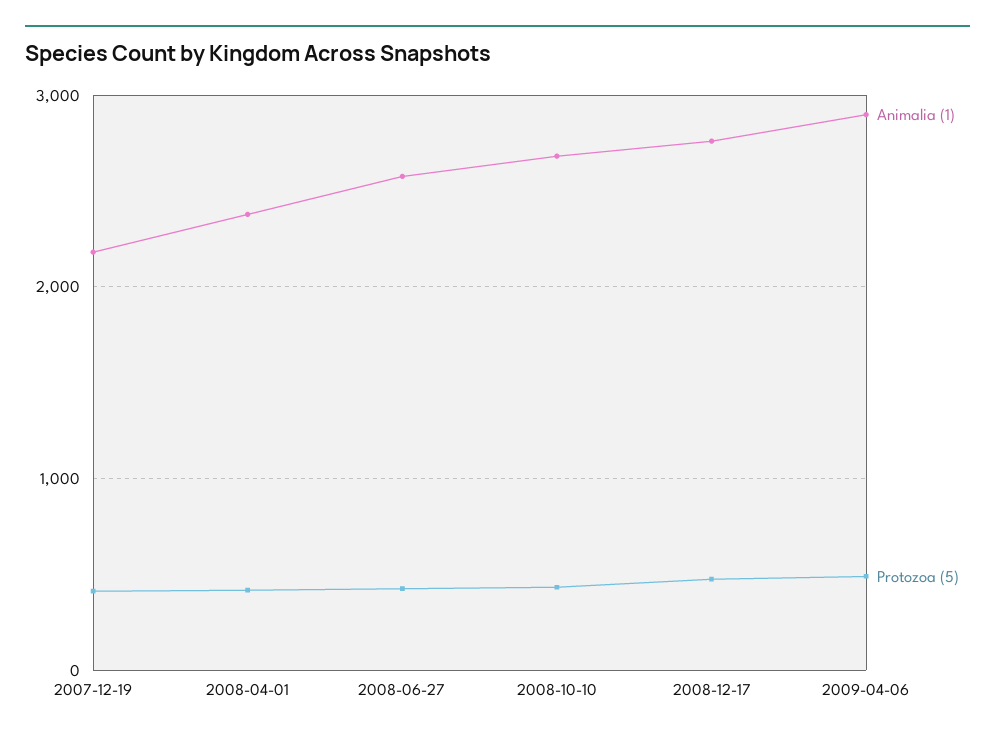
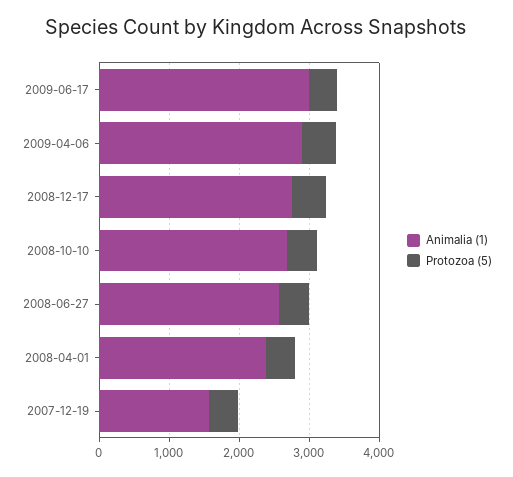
Animalia (1), 2007-12-19: 2200 -> 1600
Animalia (1), 2009-06-17: none -> 3000
Protozoa (5), 2009-06-17: none -> 400

